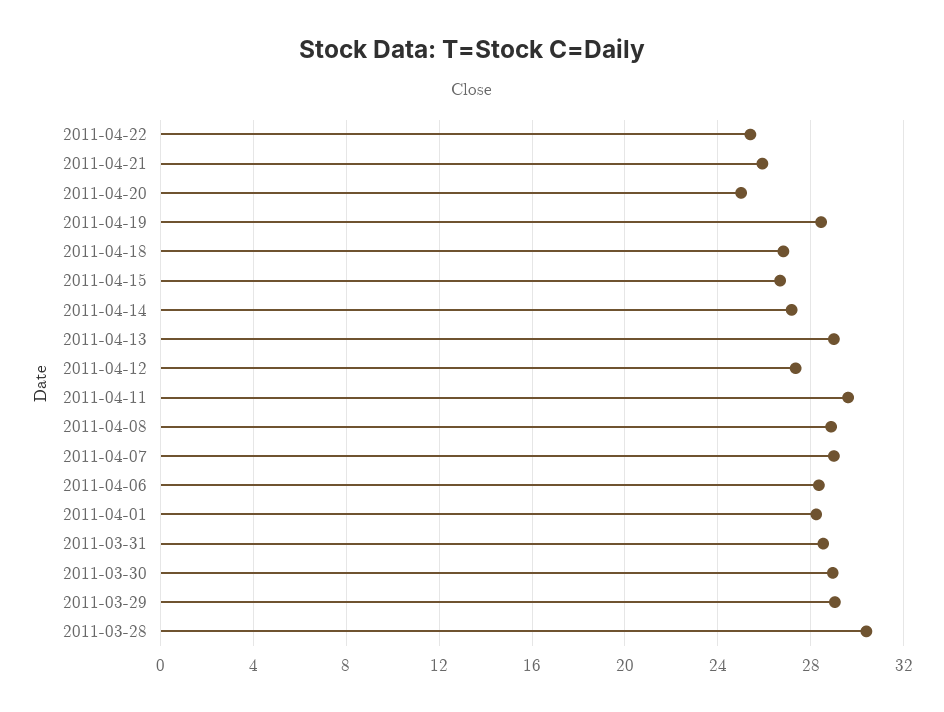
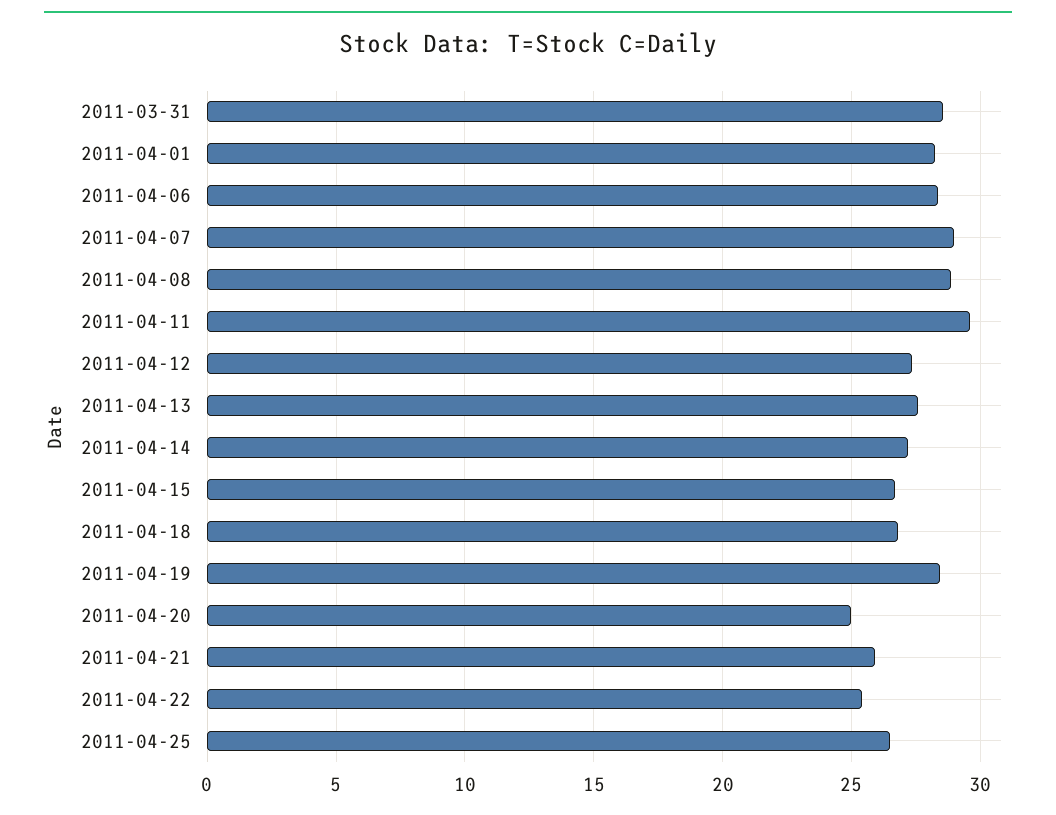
2011-04-13: 29 -> 27.5
2011-03-30: 29 -> none
2011-03-29: 29 -> none
2011-03-28: 30.5 -> none
2011-04-25: none -> 26.5

